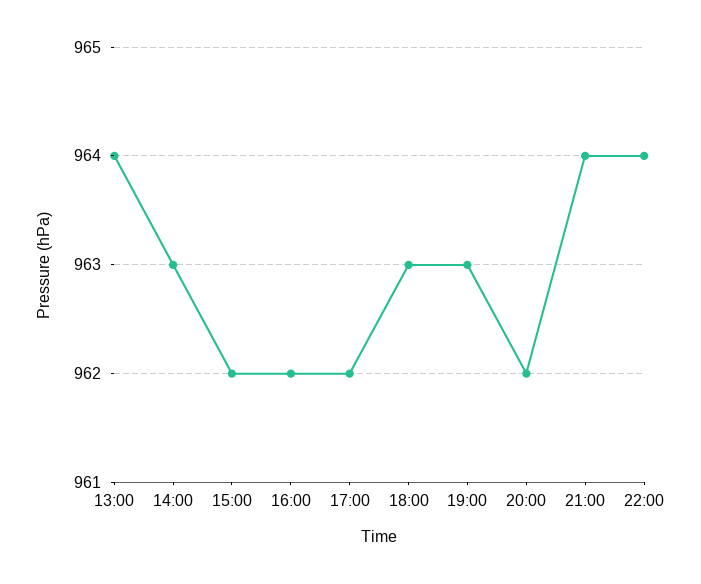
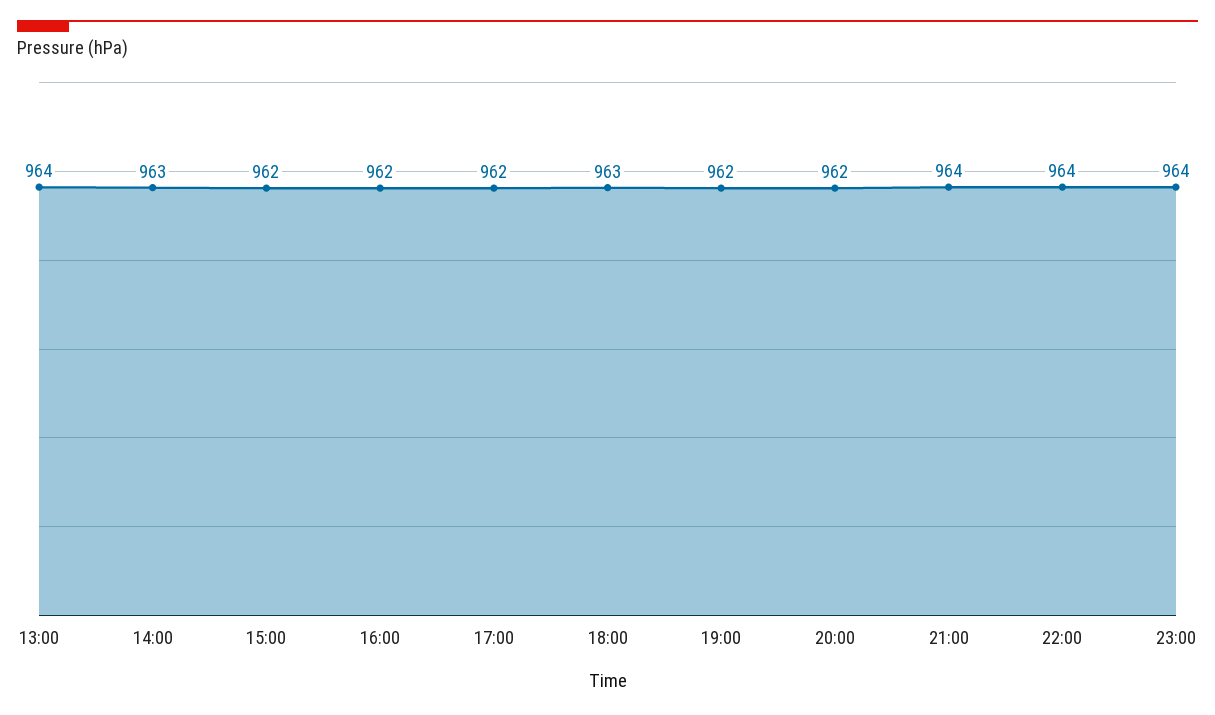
19:00: 963 -> 962
23:00: none -> 964

